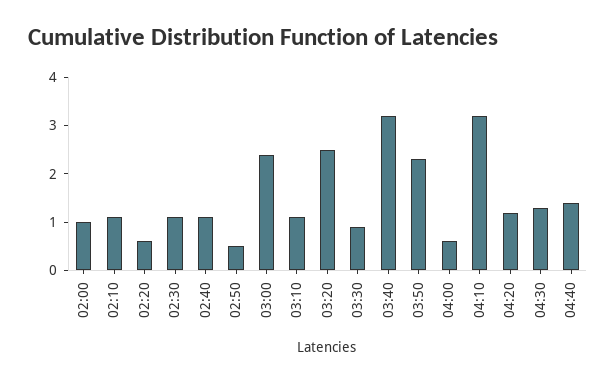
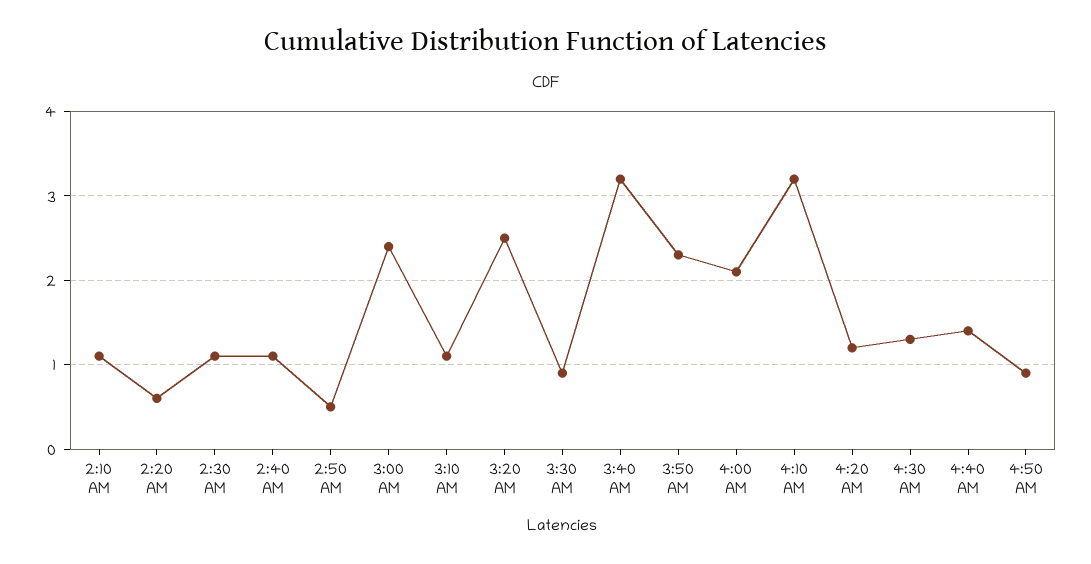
02:00: 1 -> none
04:00: 0.5 -> 2.1
4:50 AM: none -> 0.9

